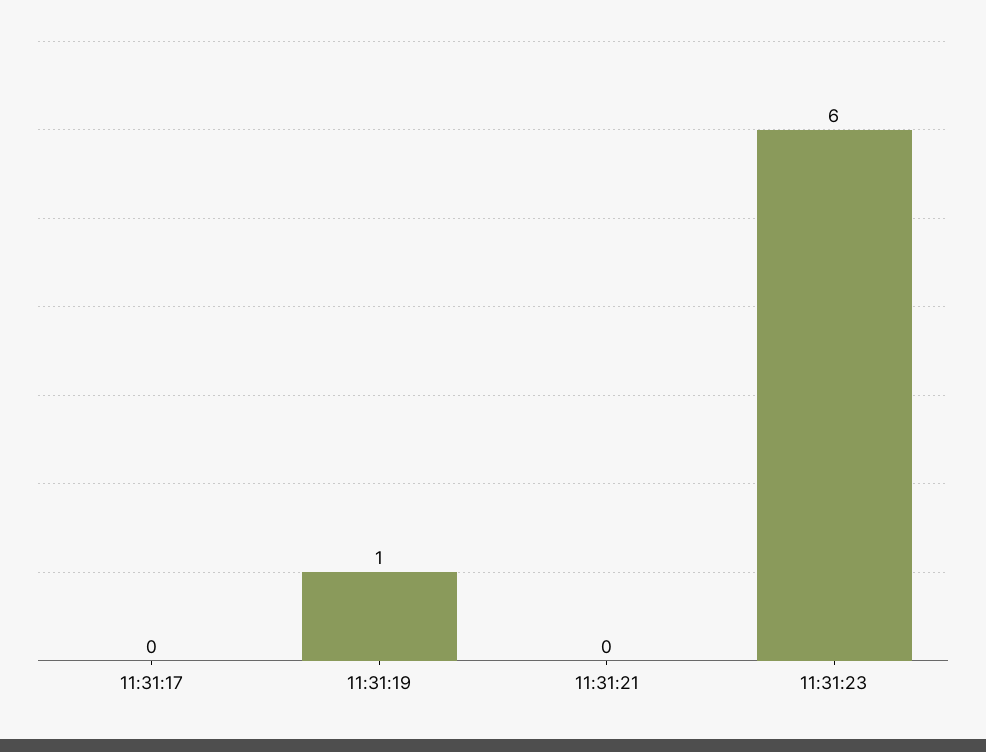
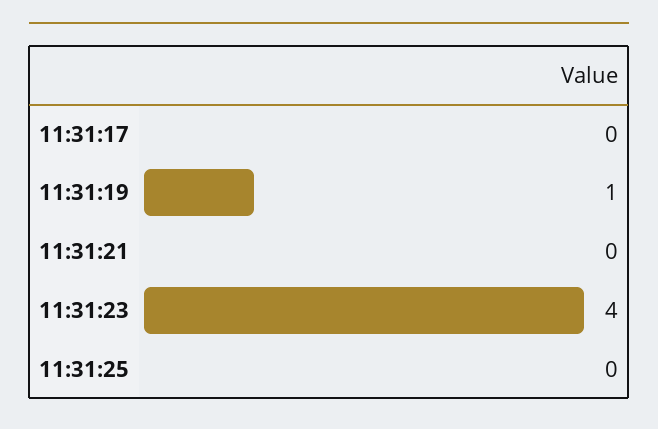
11:31:23: 6 -> 4
11:31:25: none -> 0

